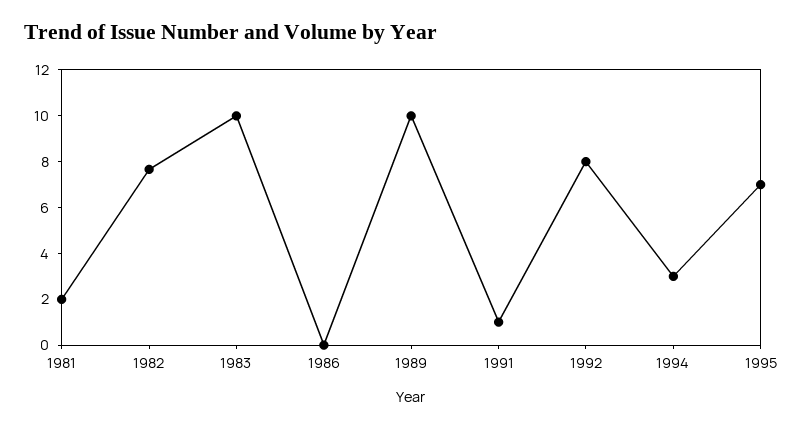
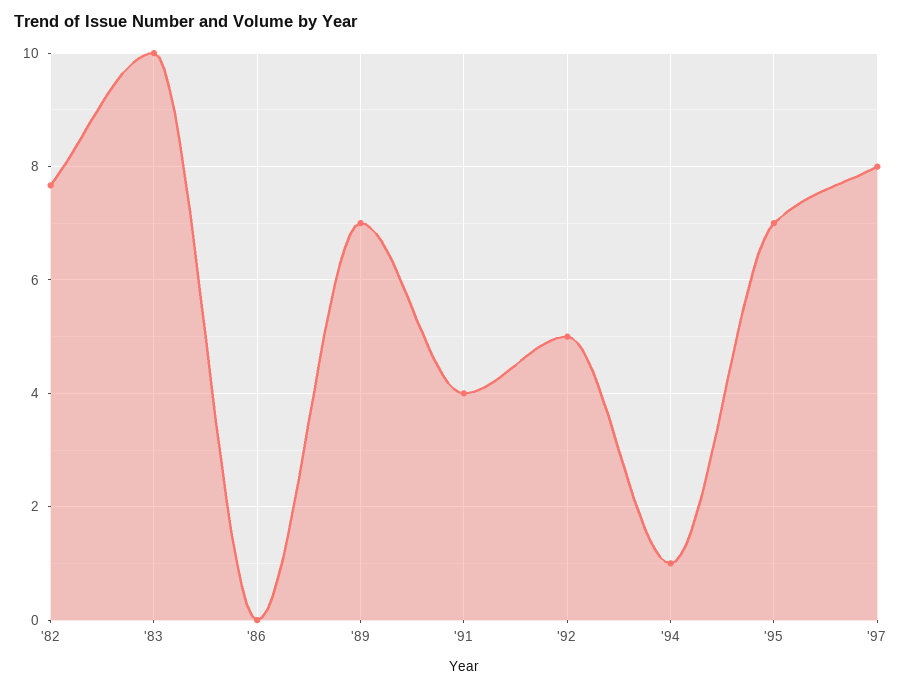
1981: 2 -> none
1989: 10 -> 7
1991: 1 -> 4
1992: 8 -> 5
1994: 3 -> 1
'97: none -> 8

